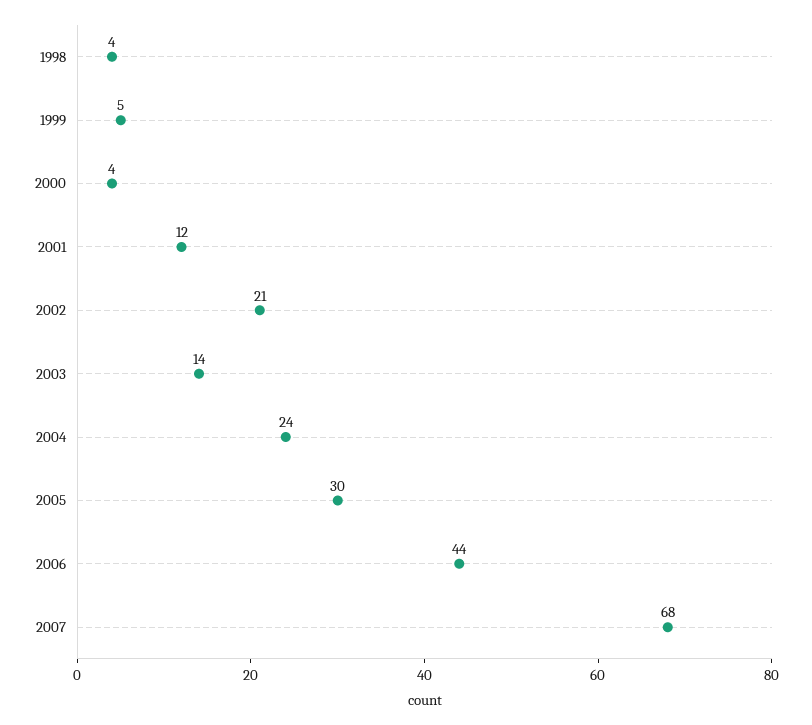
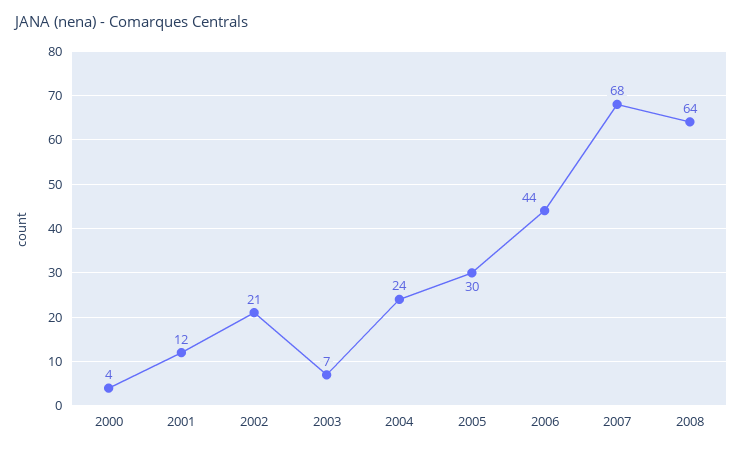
1998: 4 -> none
1999: 5 -> none
2003: 14 -> 7
2008: none -> 64

